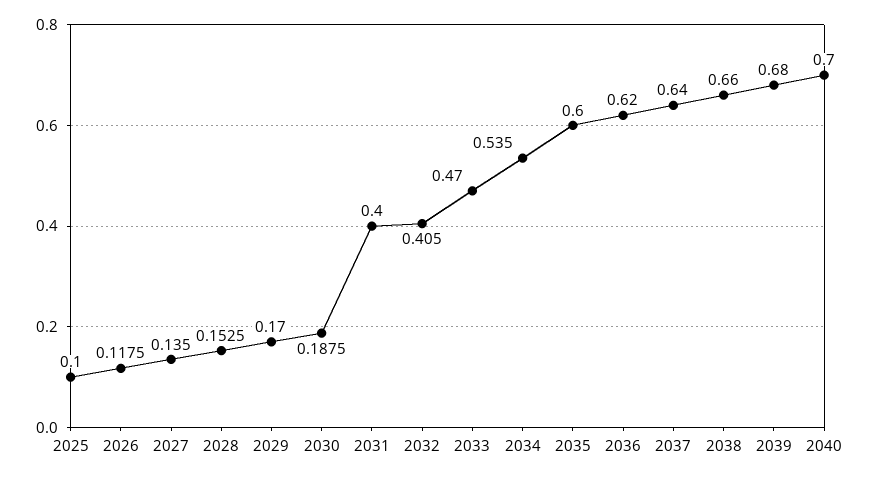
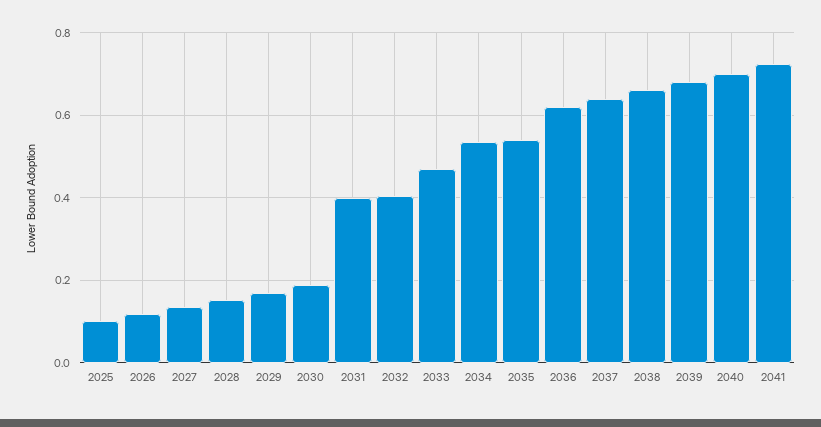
2035: 0.6 -> 0.54
2041: none -> 0.72

